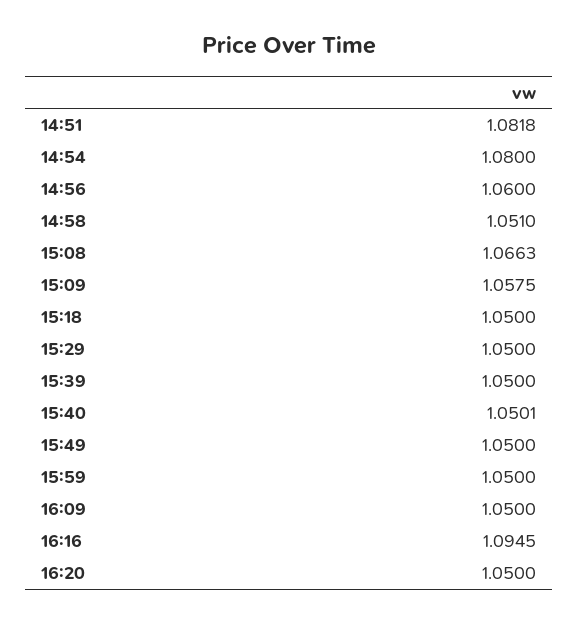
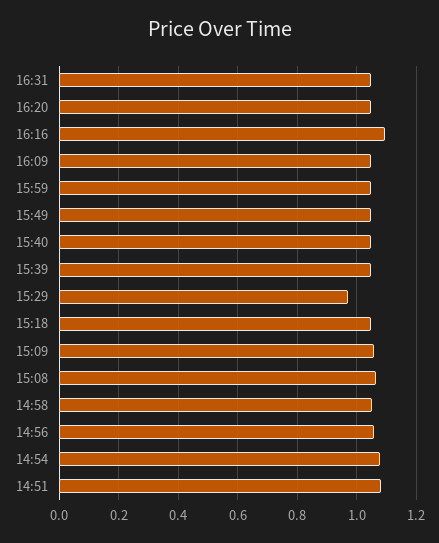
15:29: 1.05 -> 0.975
16:31: none -> 1.05

